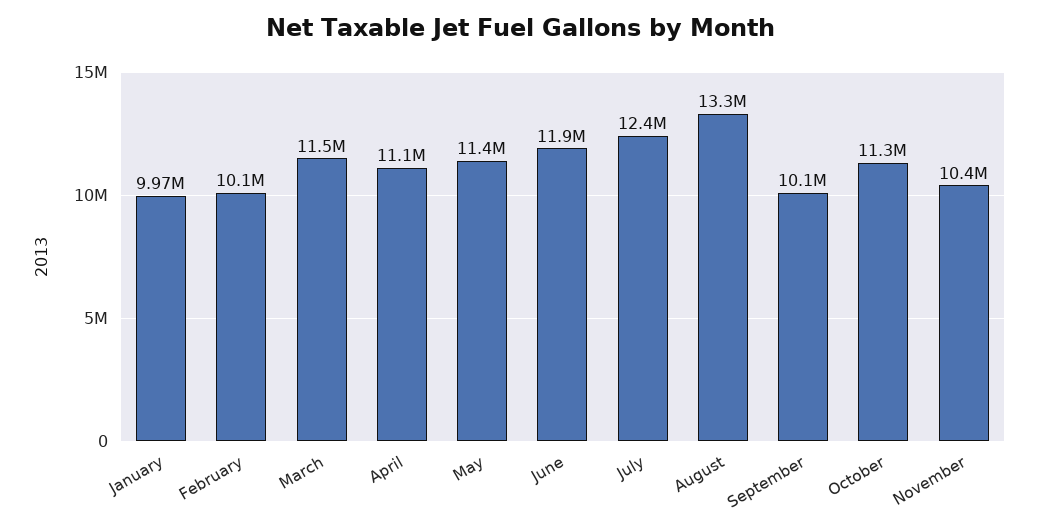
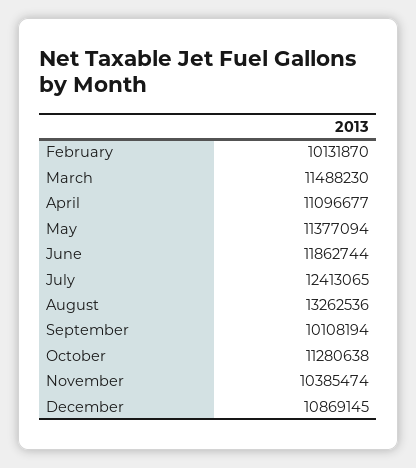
January: 9970000 -> none
December: none -> 10869145

